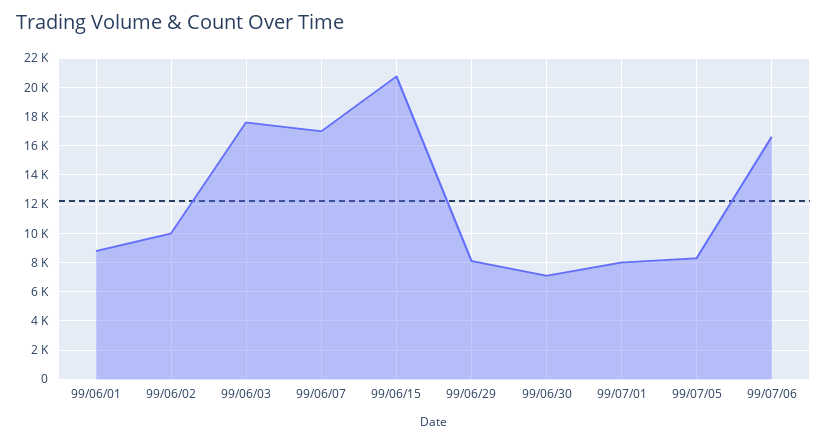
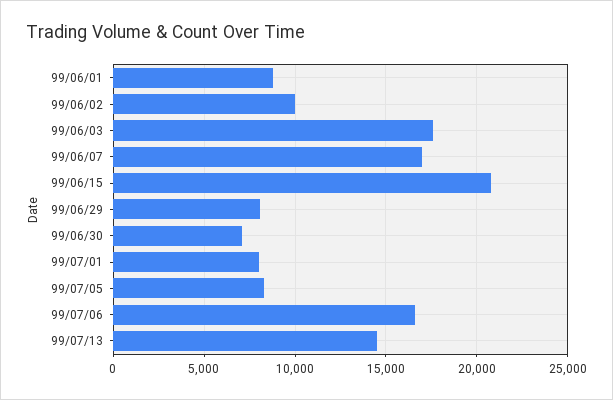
99/07/13: none -> 14500

